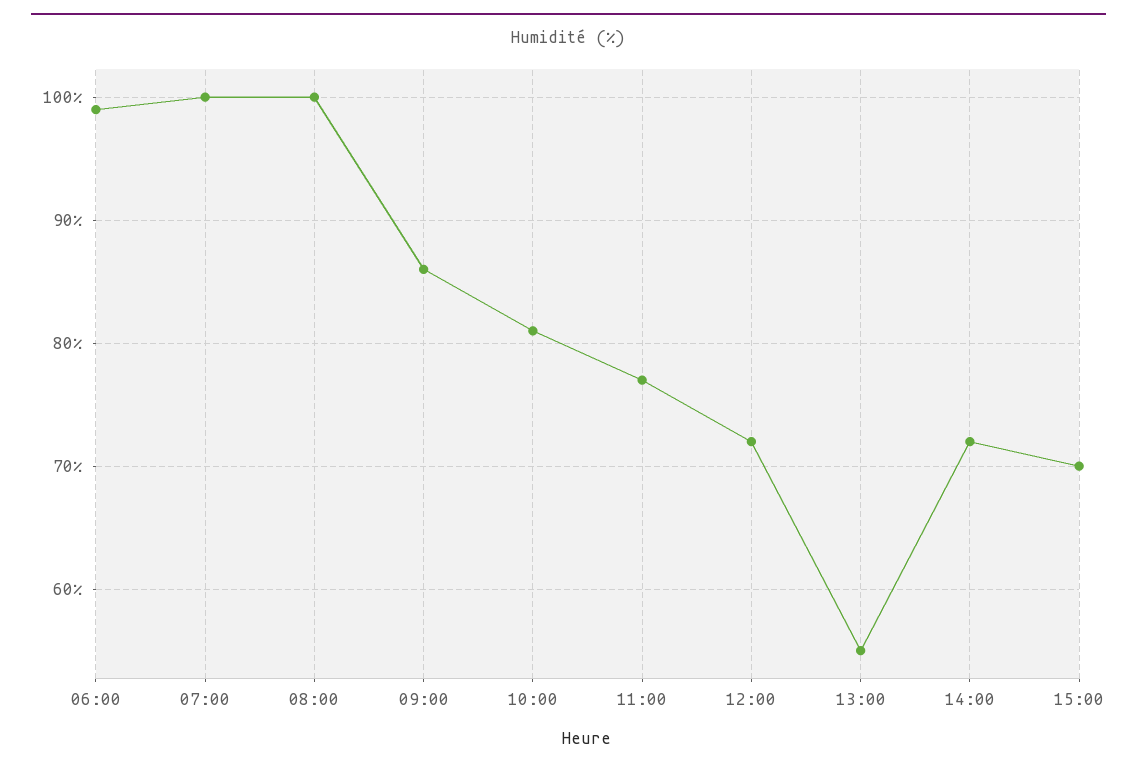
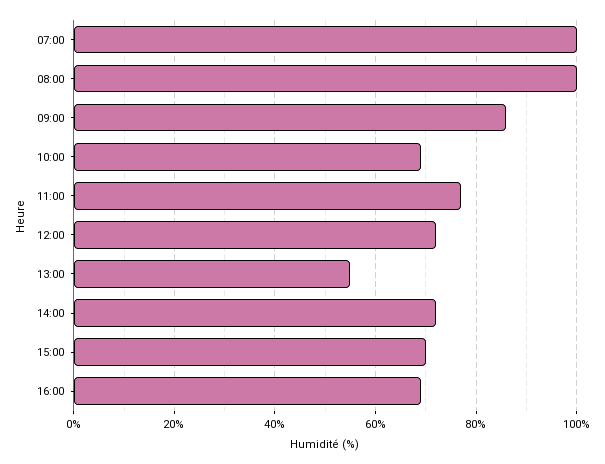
06:00: 99 -> none
10:00: 81 -> 70
16:00: none -> 70

